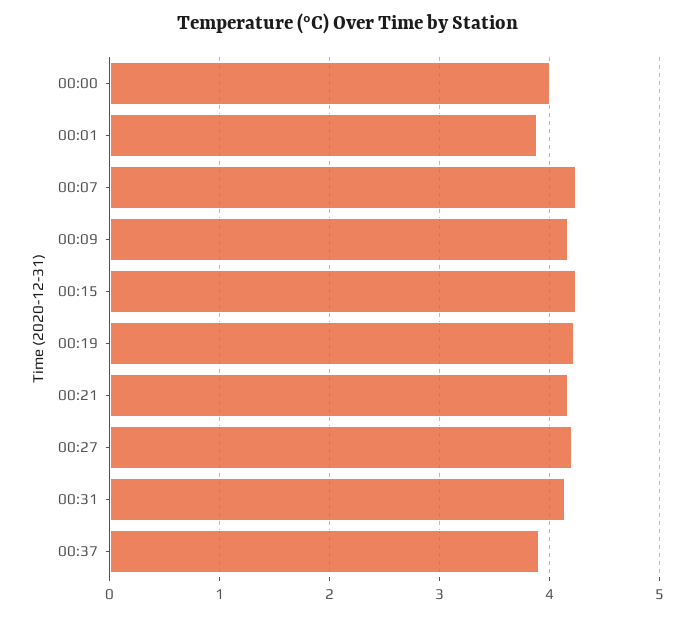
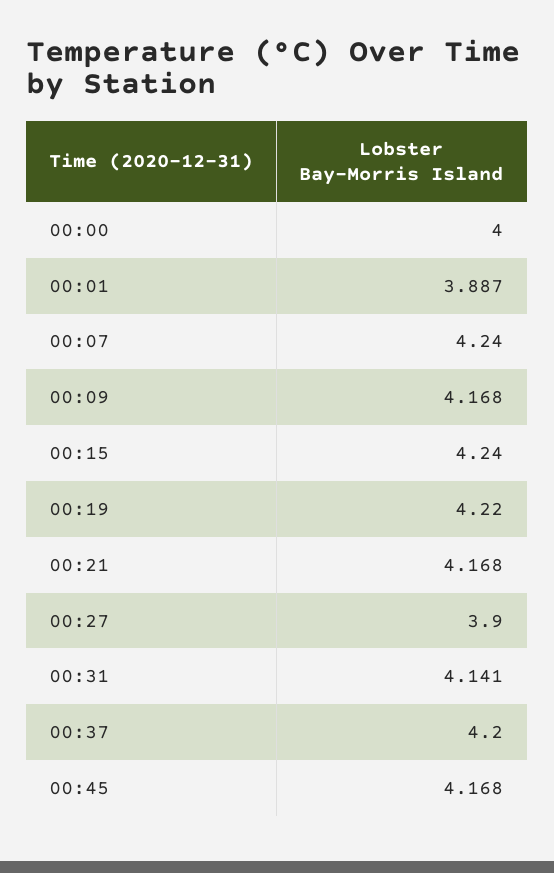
00:27: 4.2 -> 3.9
00:37: 3.9 -> 4.2
00:45: none -> 4.168

